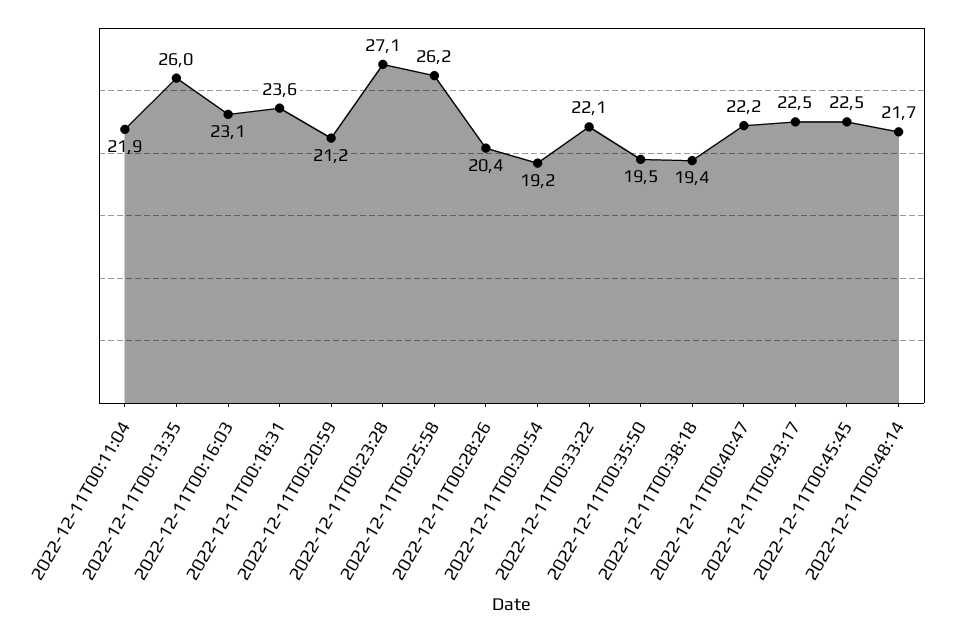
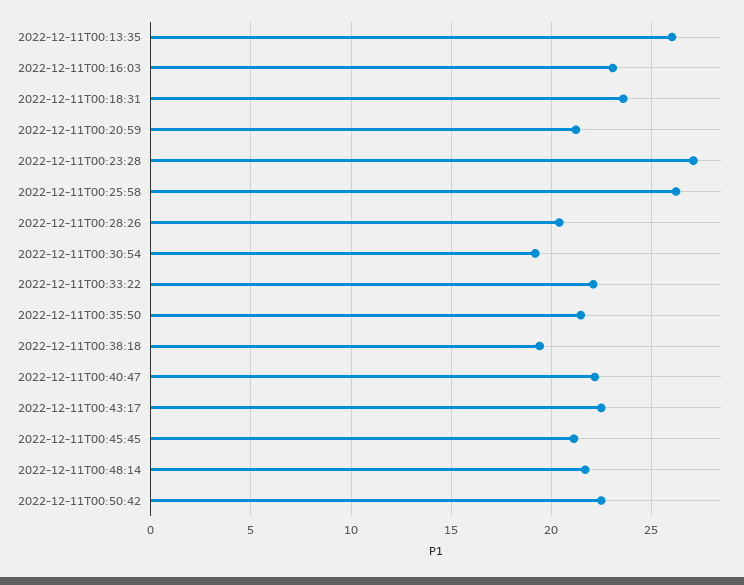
2022-12-11T00:11:04: 21.9 -> none
2022-12-11T00:35:50: 19.5 -> 21.5
2022-12-11T00:45:45: 22.5 -> 21
2022-12-11T00:50:42: none -> 22.5

